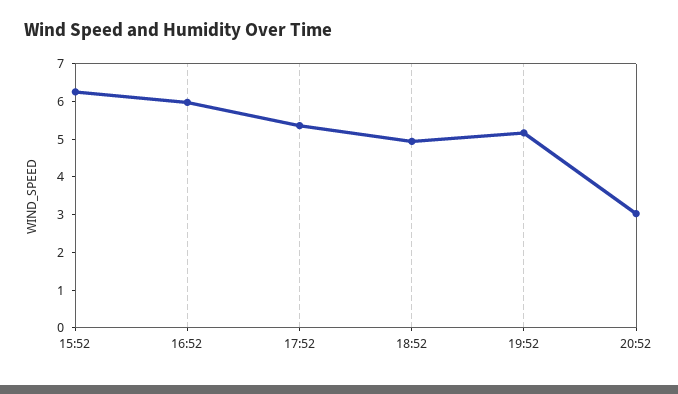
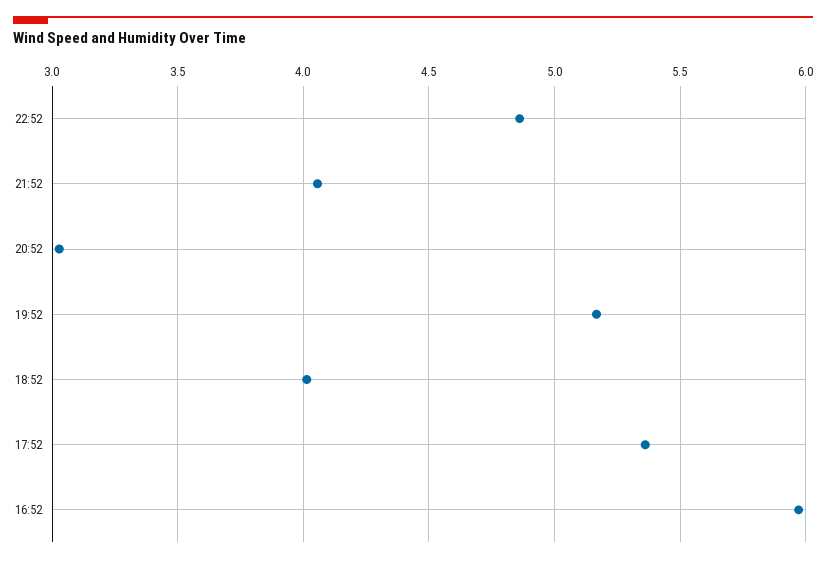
15:52: 6.25 -> none
18:52: 5 -> 4
22:52: none -> 4.85
21:52: none -> 4.05

